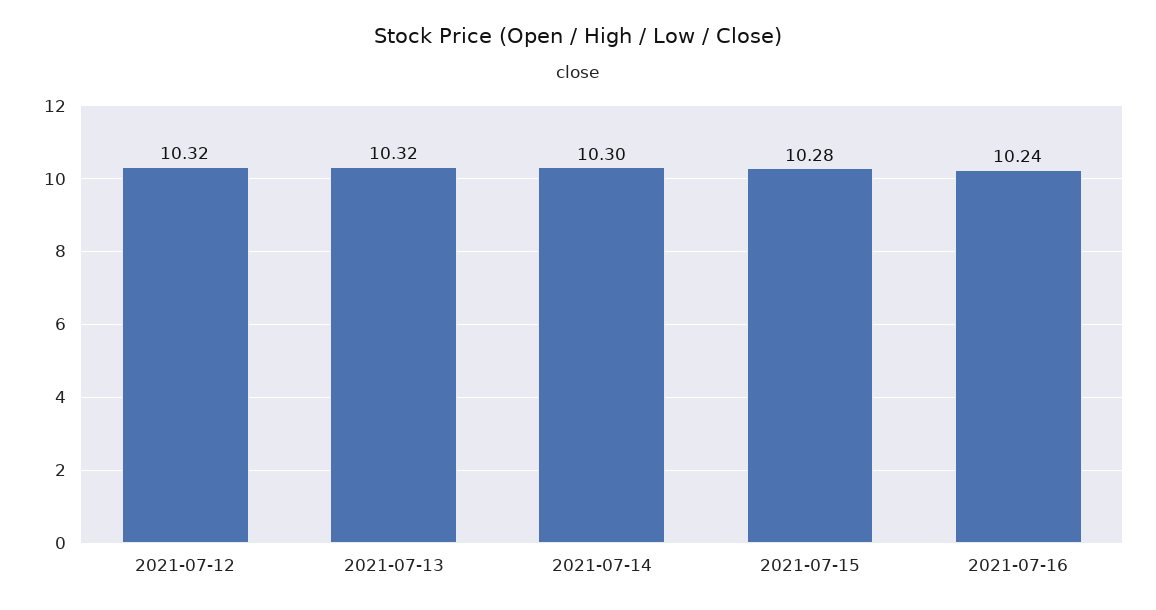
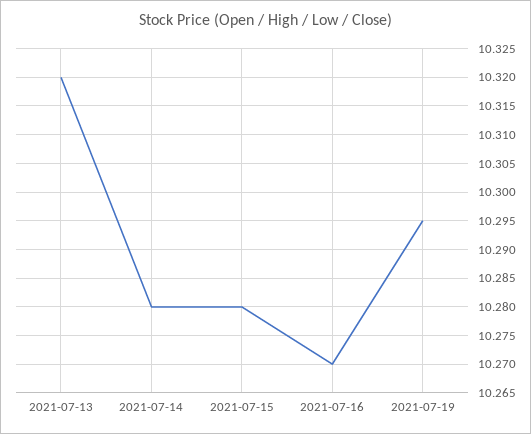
2021-07-12: 10.32 -> none
2021-07-14: 10.3 -> 10.28
2021-07-16: 10.24 -> 10.27
2021-07-19: none -> 10.295

